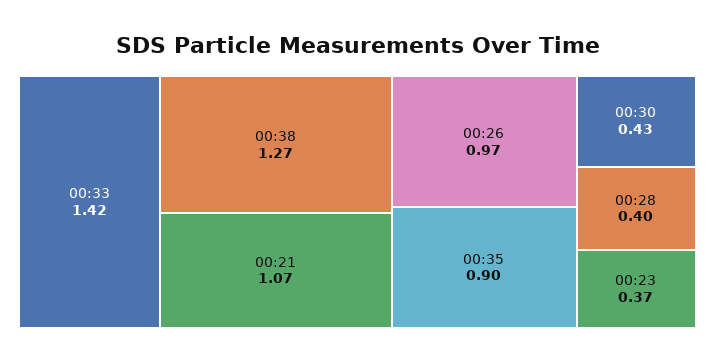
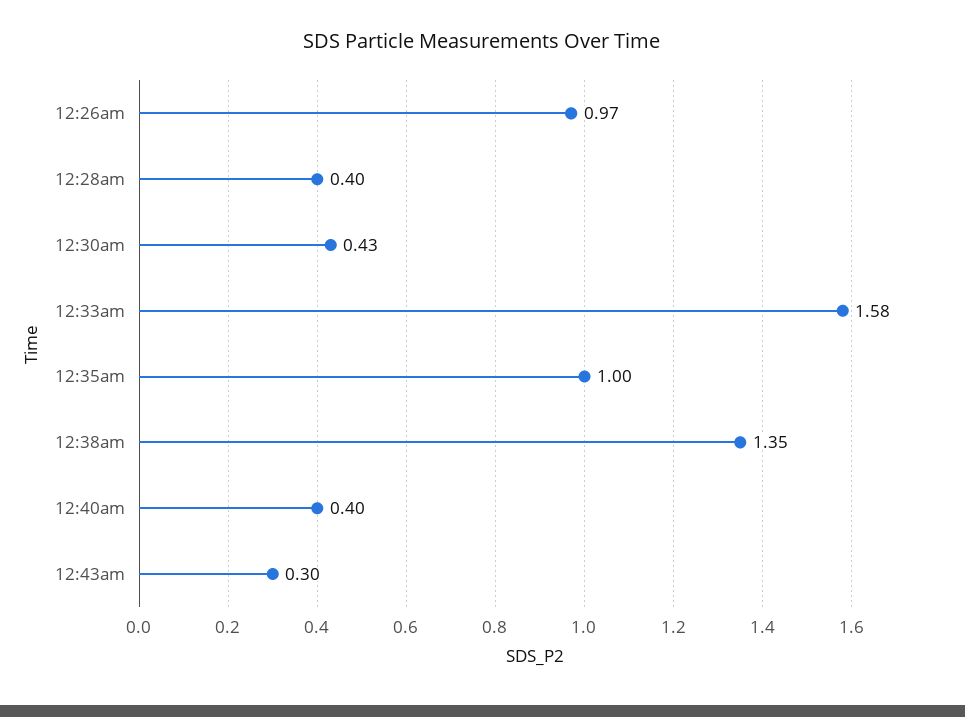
00:33: 1.42 -> 1.58
00:38: 1.27 -> 1.35
00:21: 1.07 -> none
00:35: 0.9 -> 1
00:23: 0.37 -> none
12:40am: none -> 0.4
12:43am: none -> 0.3

